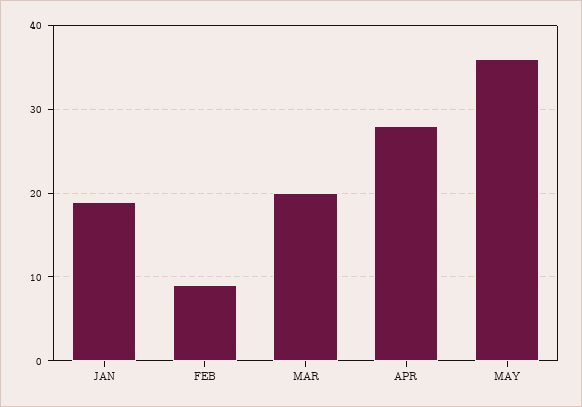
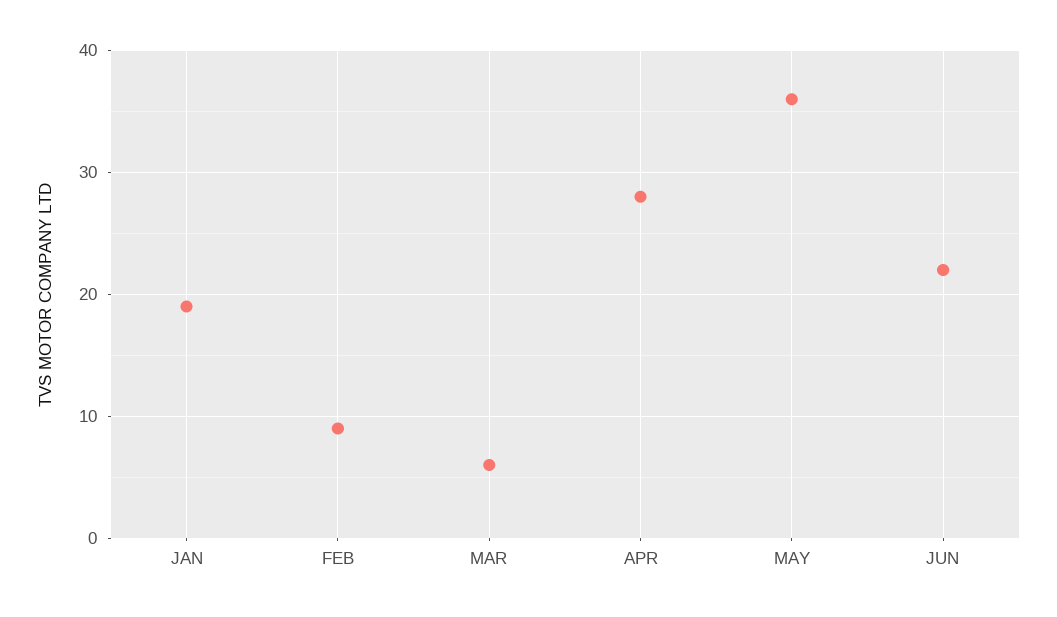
MAR: 20 -> 6
JUN: none -> 22

